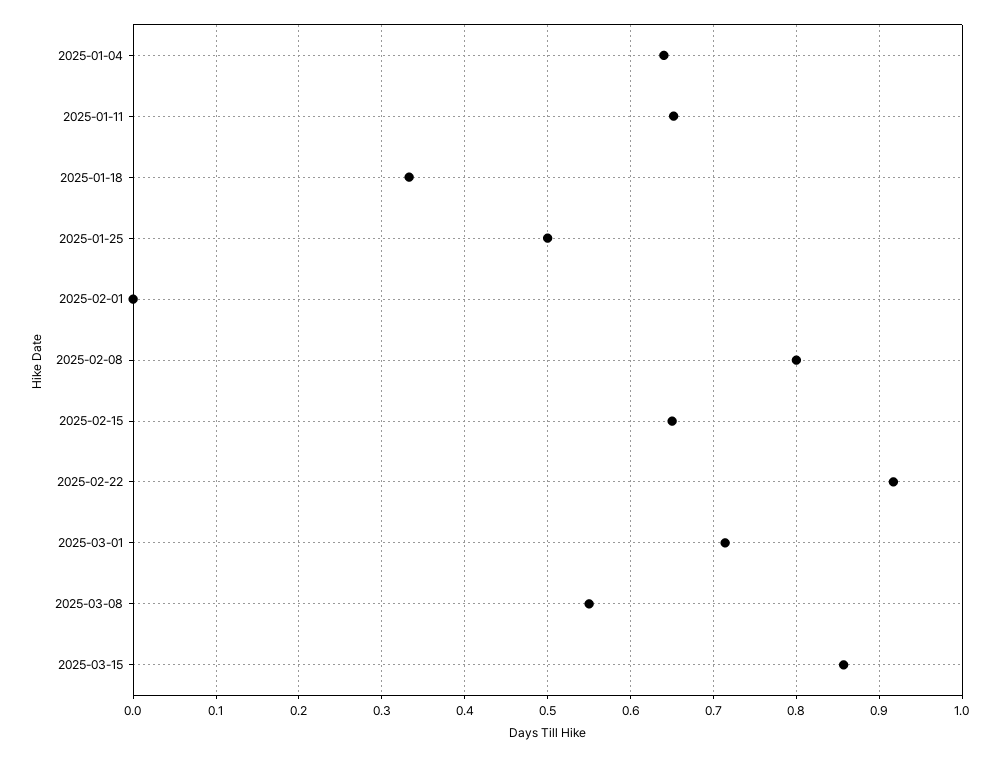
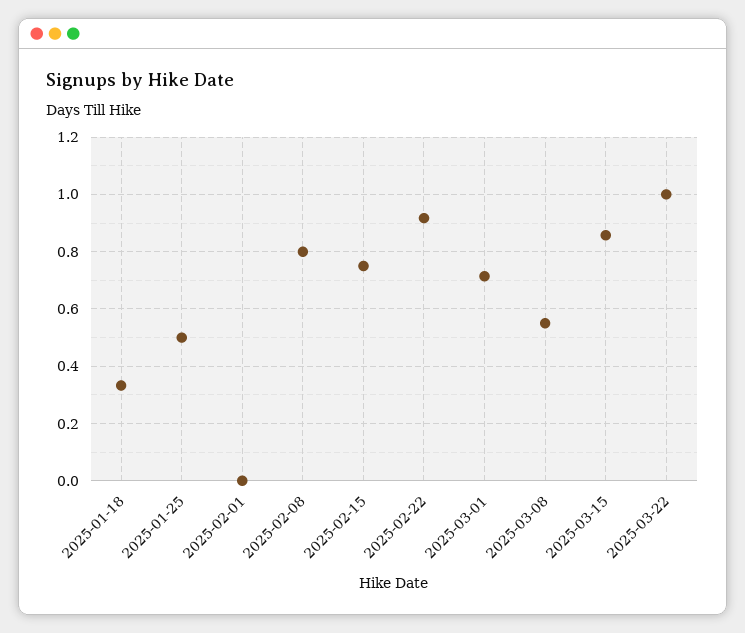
2025-01-04: 0.64 -> none
2025-01-11: 0.65 -> none
2025-02-15: 0.65 -> 0.75
2025-03-22: none -> 1

